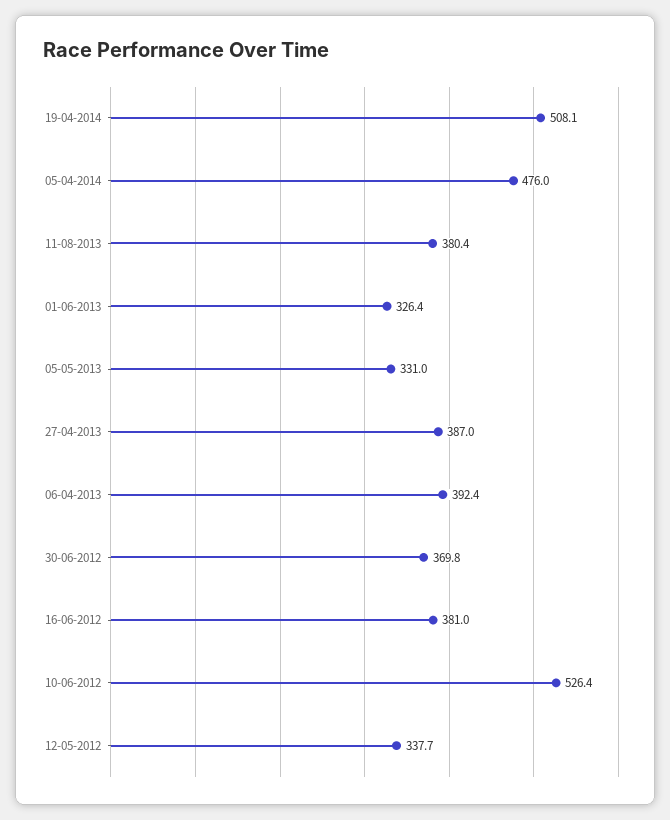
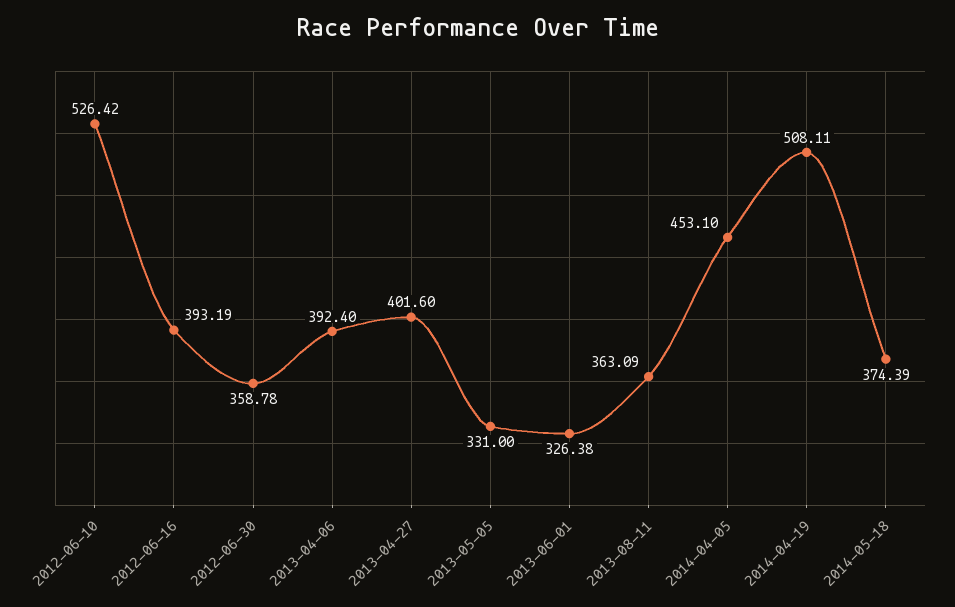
05-04-2014: 476 -> 453.1
11-08-2013: 380.4 -> 363.09
27-04-2013: 387 -> 401.6
30-06-2012: 369.8 -> 358.78
16-06-2012: 381 -> 393.19
12-05-2012: 337.7 -> none
2014-05-18: none -> 374.39

